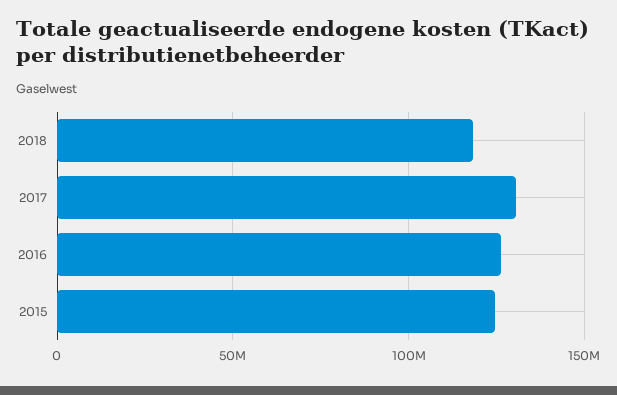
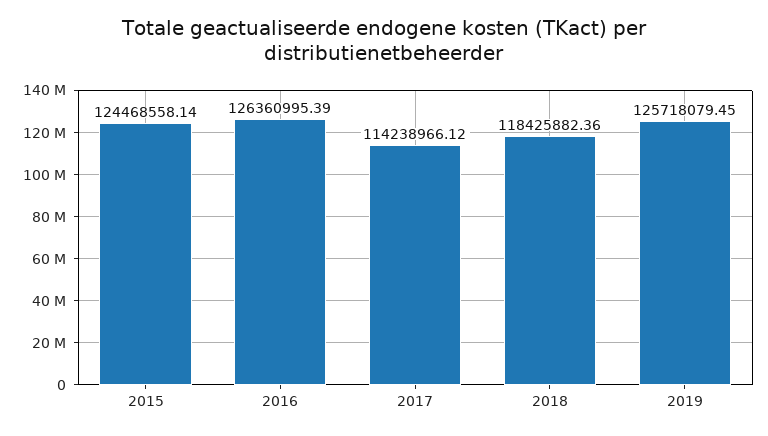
2017: 130000000 -> 114238966.12
2019: none -> 125718079.45

